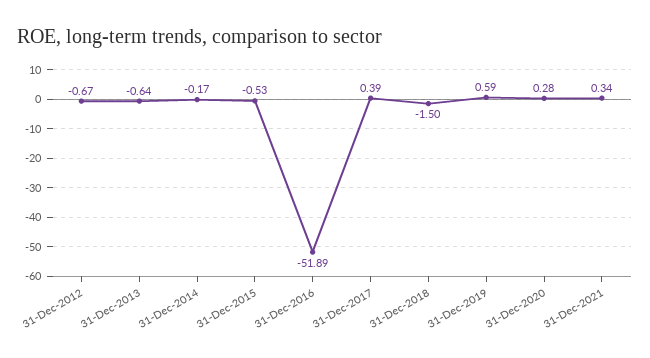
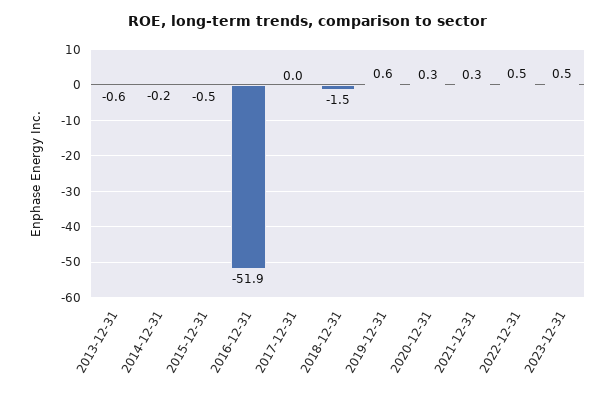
31-Dec-2012: -0.67 -> none
31-Dec-2017: 0.39 -> 0
2022-12-31: none -> 0.5
2023-12-31: none -> 0.5

